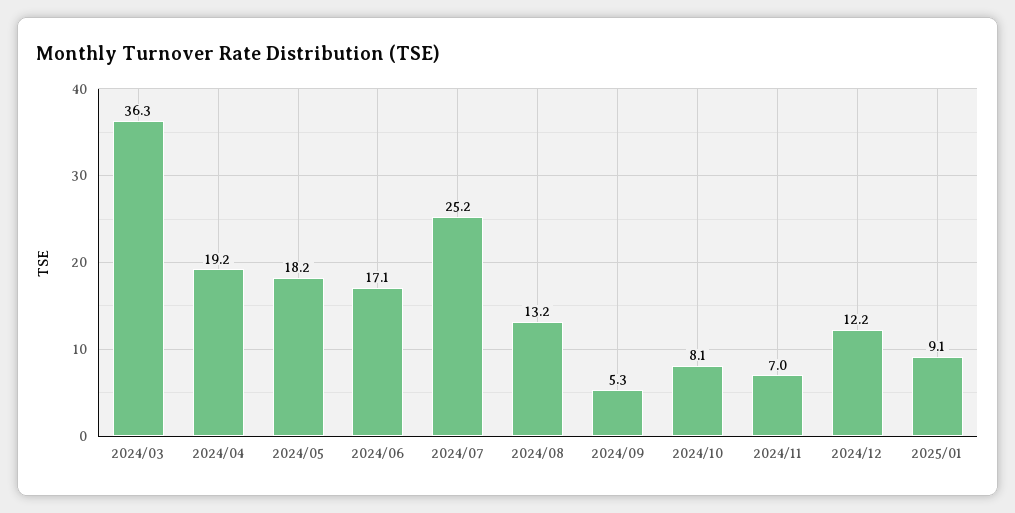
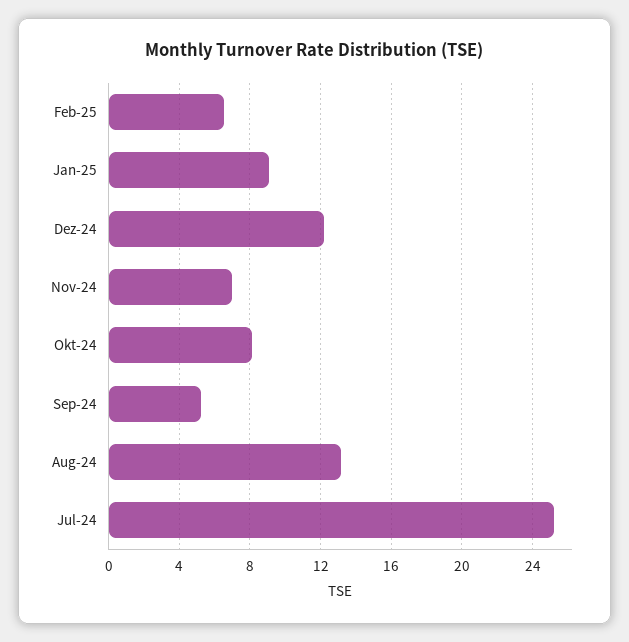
2024/03: 36.3 -> none
2024/04: 19.2 -> none
2024/05: 18.2 -> none
2024/06: 17.1 -> none
Feb-25: none -> 6.5

